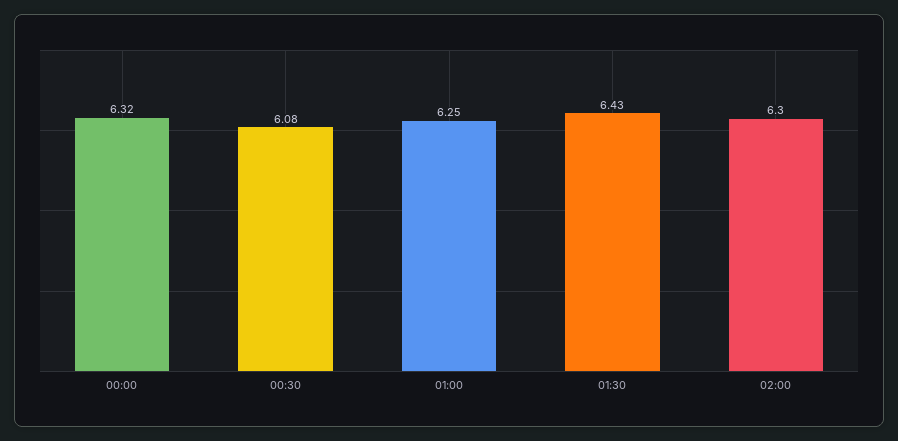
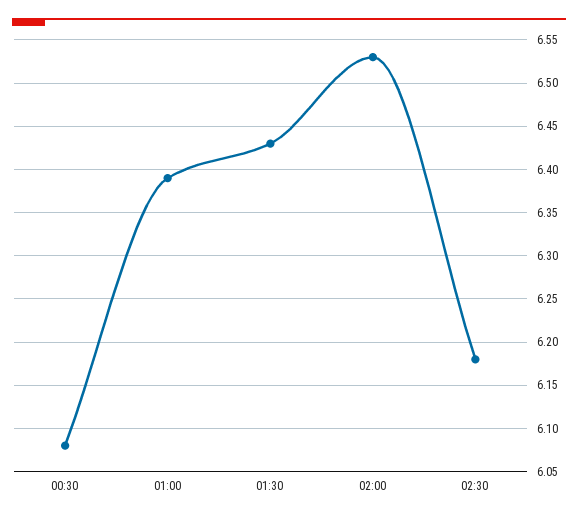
00:00: 6.32 -> none
01:00: 6.25 -> 6.39
02:00: 6.3 -> 6.53
02:30: none -> 6.18

